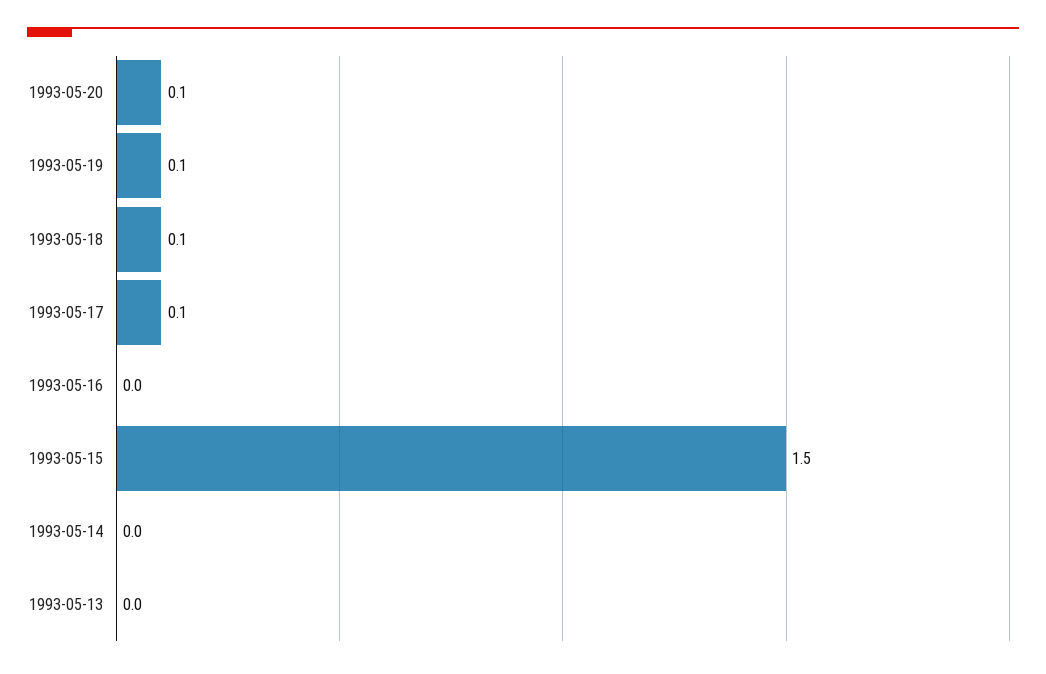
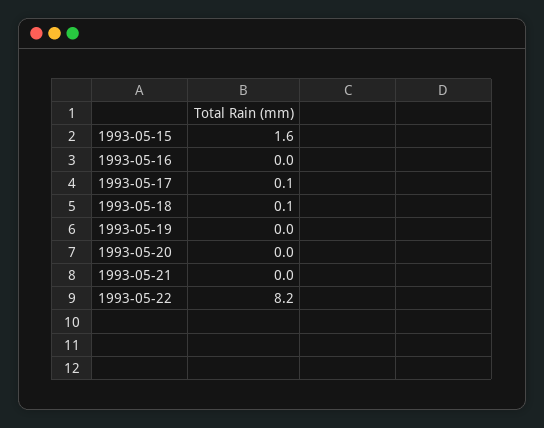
1993-05-20: 0.1 -> 0
1993-05-19: 0.1 -> 0
1993-05-15: 1.5 -> 1.6
1993-05-14: 0 -> none
1993-05-13: 0 -> none
1993-05-21: none -> 0
1993-05-22: none -> 8.2

